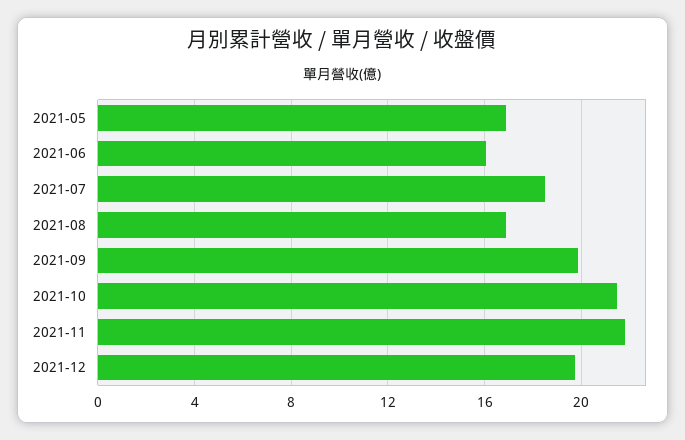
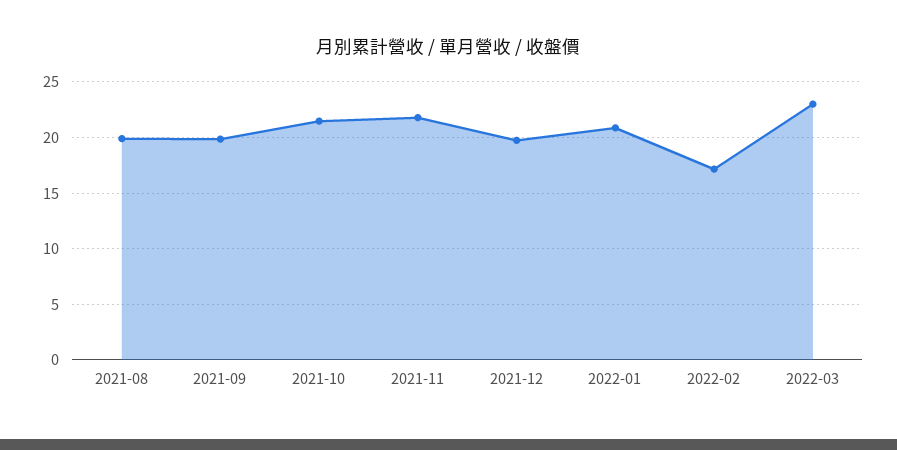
2021-05: 17 -> none
2021-06: 16 -> none
2021-07: 18.5 -> none
2021-08: 17 -> 20
2022-01: none -> 21
2022-02: none -> 17
2022-03: none -> 23

